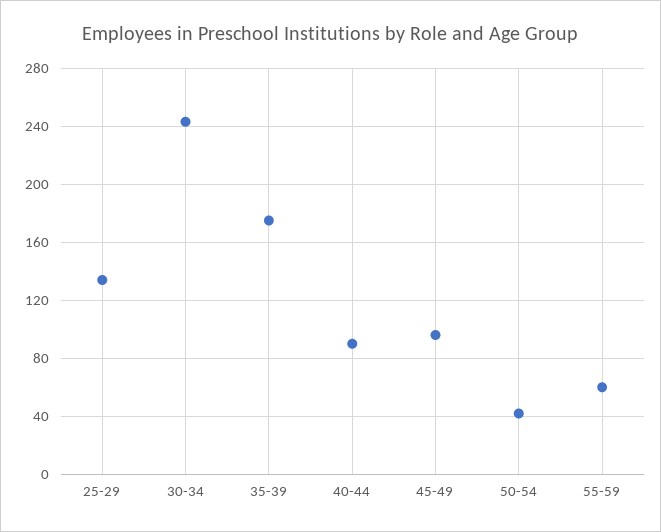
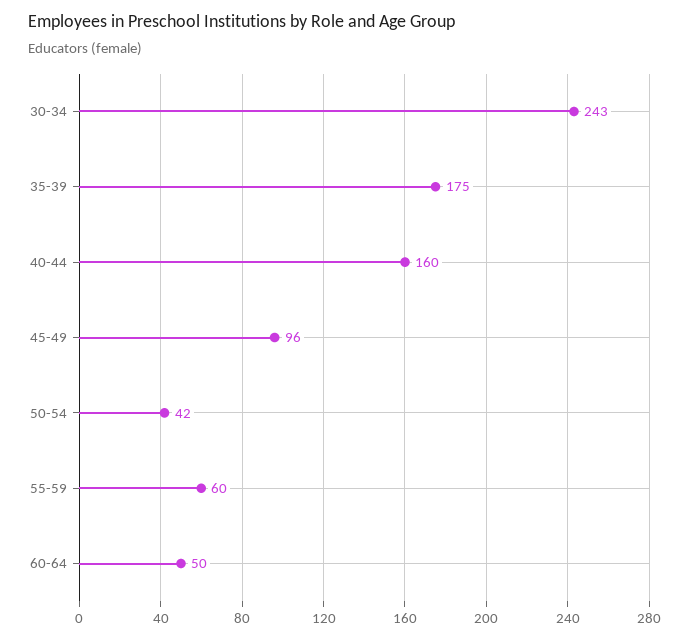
25-29: 135 -> none
40-44: 90 -> 160
60-64: none -> 50

